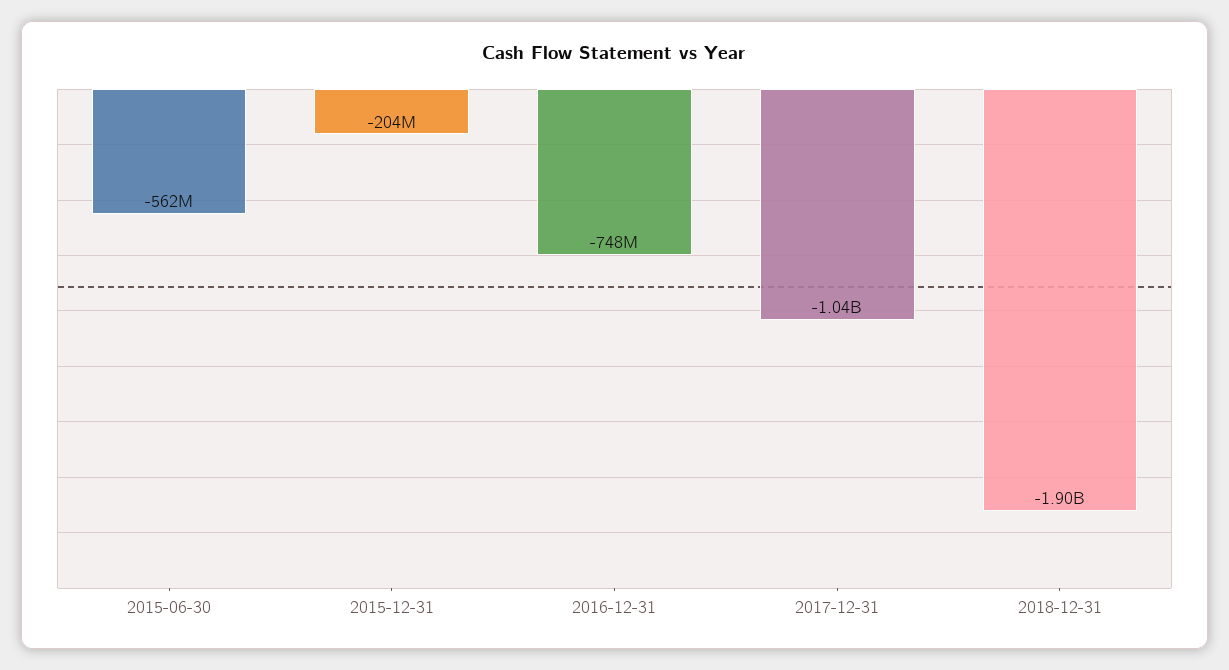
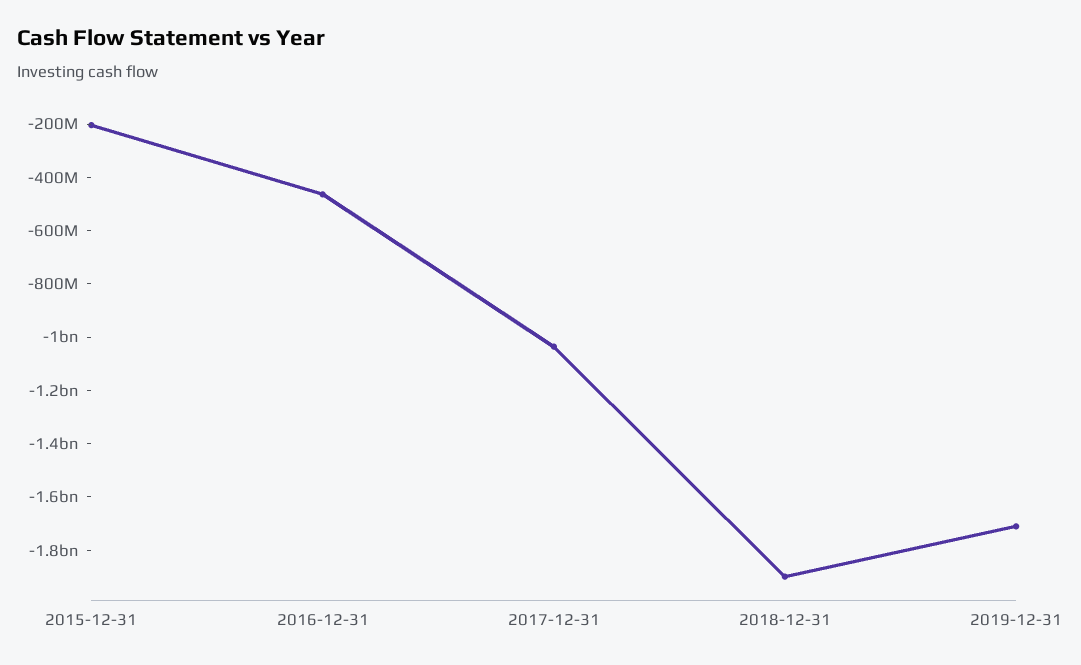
2015-06-30: -562000000 -> none
2016-12-31: -748000000 -> -450000000
2019-12-31: none -> -1700000000

